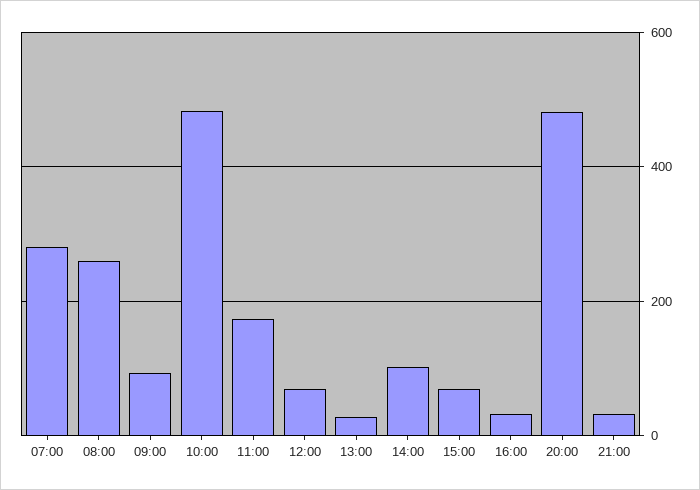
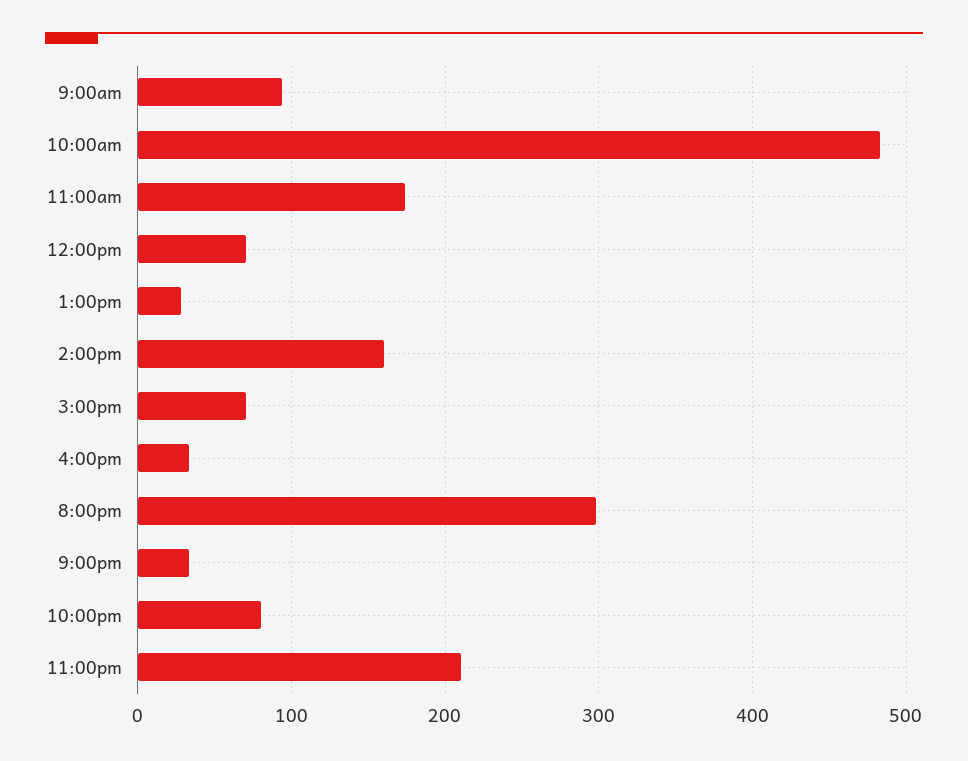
07:00: 280 -> none
08:00: 260 -> none
14:00: 100 -> 160
20:00: 480 -> 300
10:00pm: none -> 80
11:00pm: none -> 210

